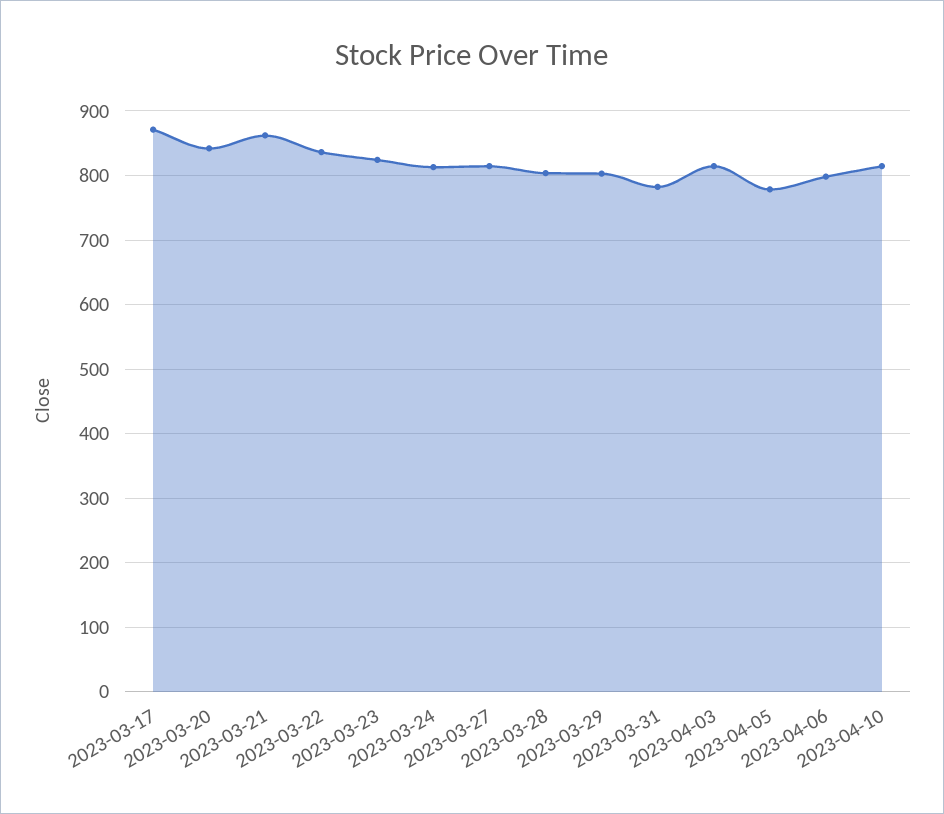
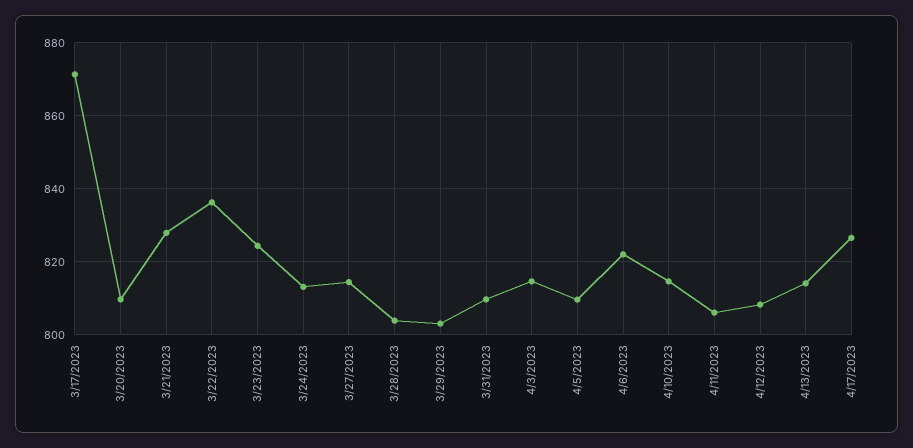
2023-03-20: 840 -> 810
2023-03-21: 860 -> 828
2023-03-31: 780 -> 810
2023-04-05: 780 -> 810
2023-04-06: 800 -> 822
4/11/2023: none -> 806
4/12/2023: none -> 808
4/13/2023: none -> 814
4/17/2023: none -> 826

